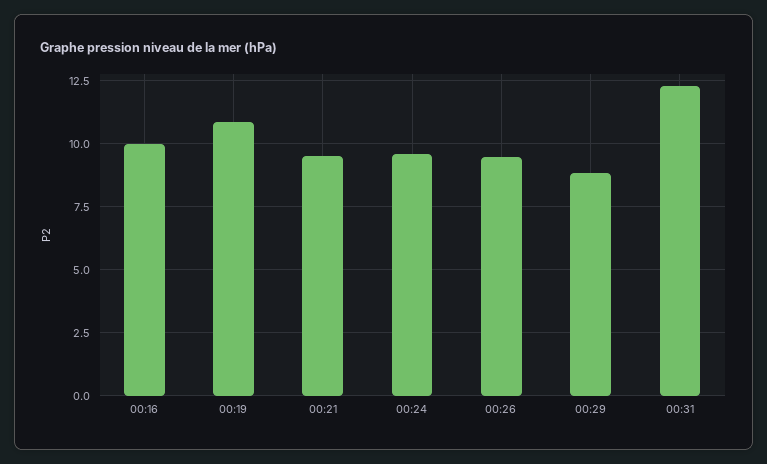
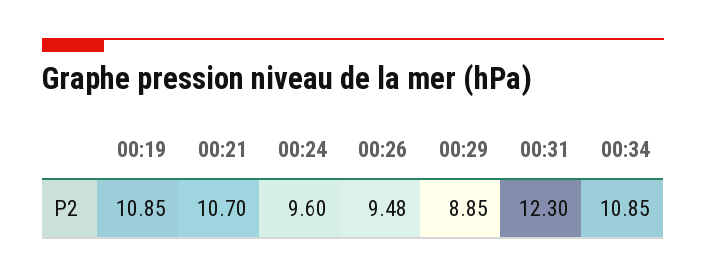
00:16: 10 -> none
00:21: 9.5 -> 10.7
00:34: none -> 10.85

